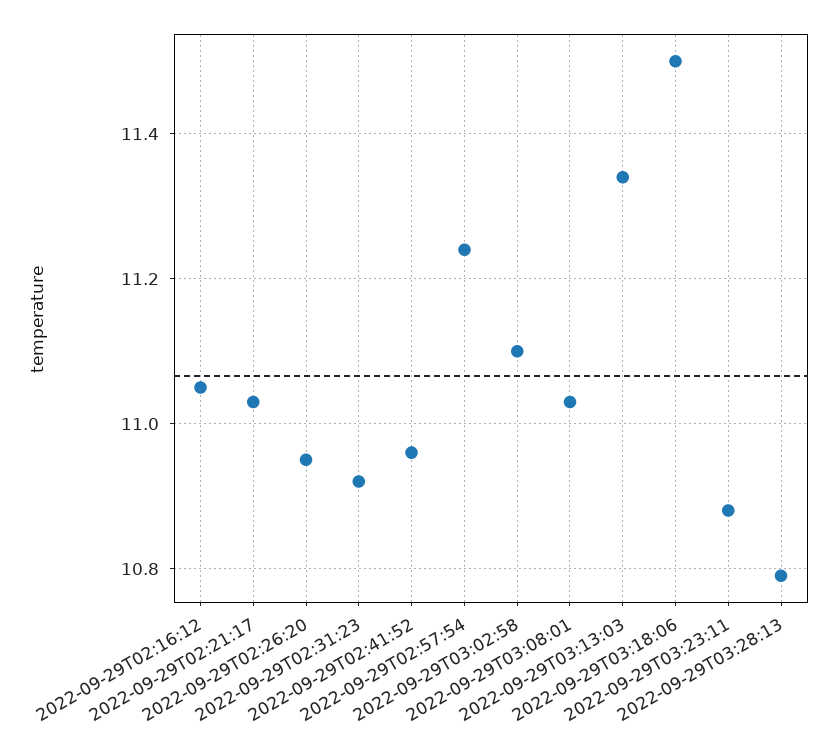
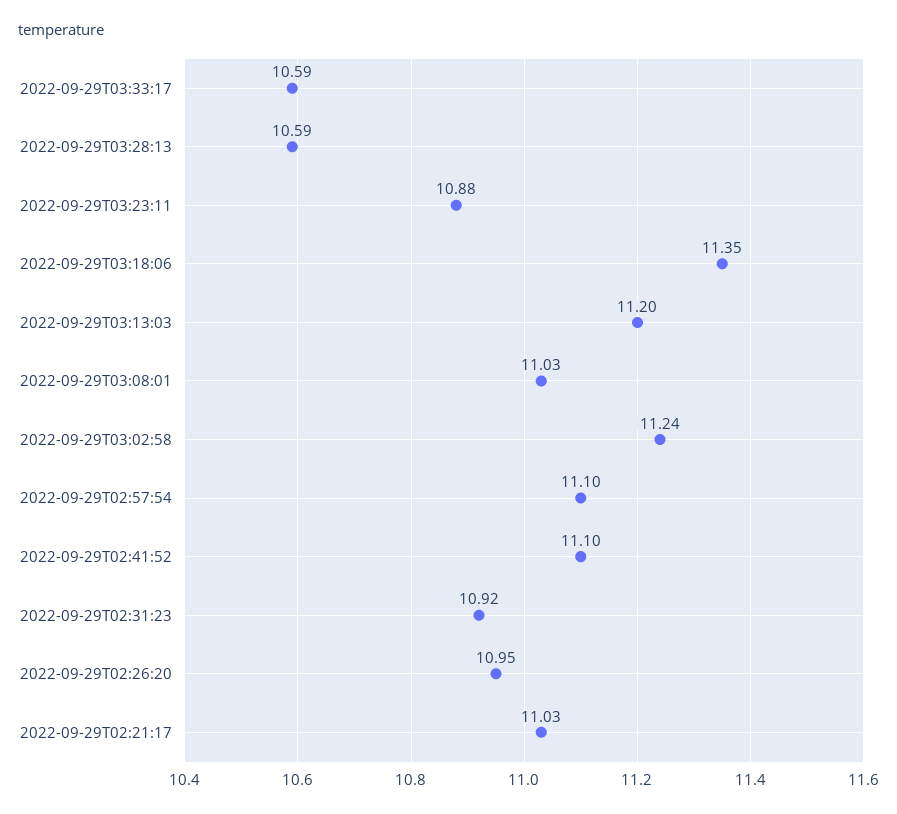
2022-09-29T02:16:12: 11.05 -> none
2022-09-29T02:41:52: 10.95 -> 11.1
2022-09-29T02:57:54: 11.25 -> 11.1
2022-09-29T03:02:58: 11.1 -> 11.24
2022-09-29T03:13:03: 11.35 -> 11.2
2022-09-29T03:18:06: 11.5 -> 11.35
2022-09-29T03:28:13: 10.8 -> 10.59
2022-09-29T03:33:17: none -> 10.59

